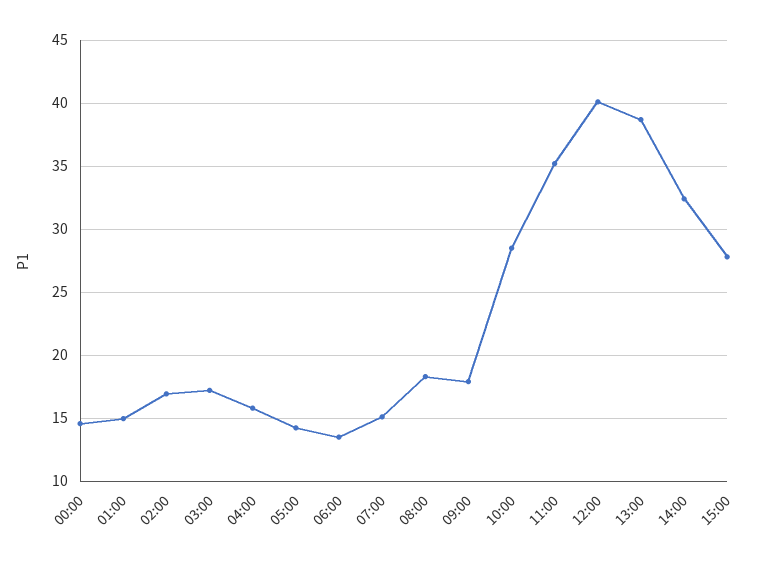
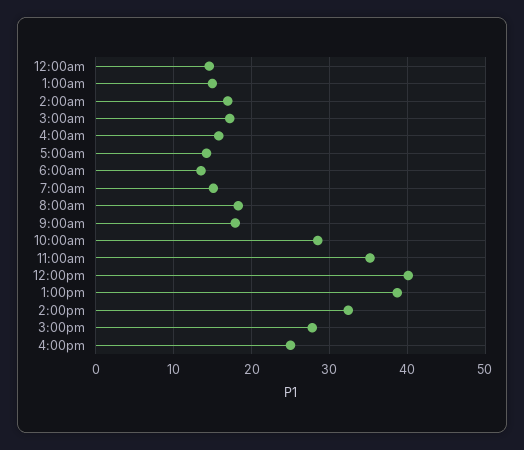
4:00pm: none -> 25

